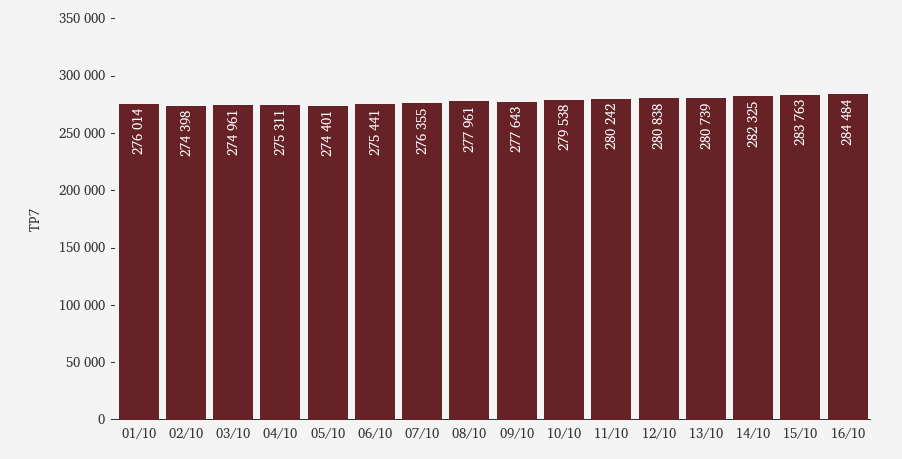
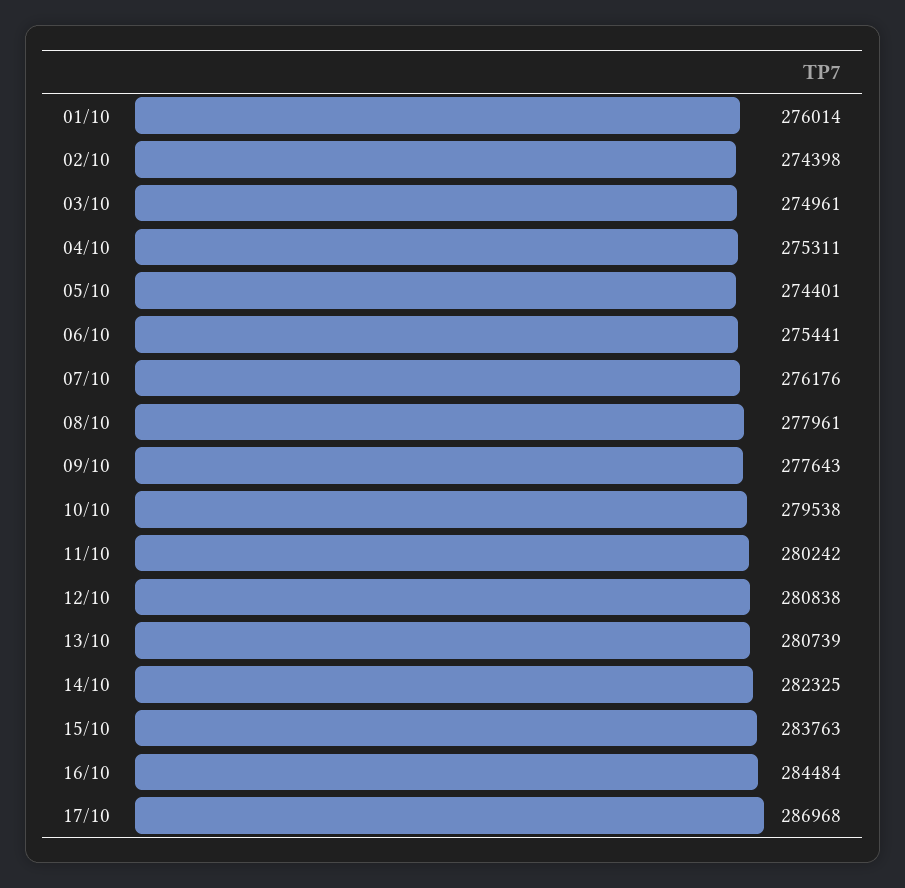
07/10: 276355 -> 276176
17/10: none -> 286968

